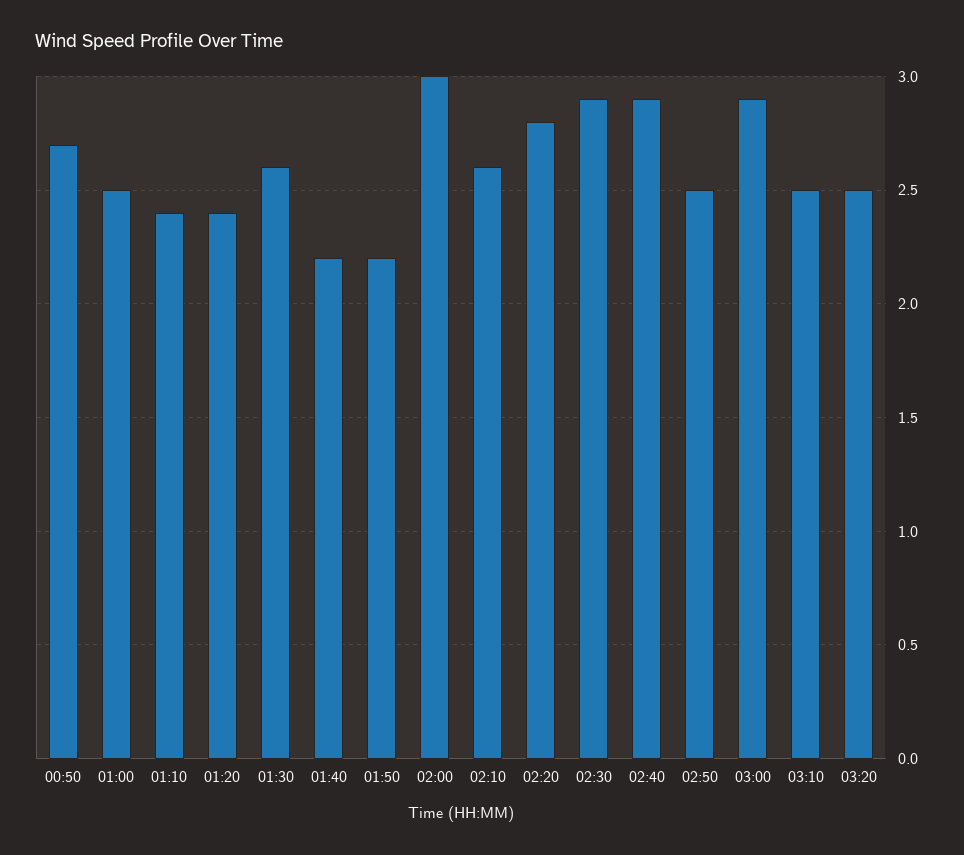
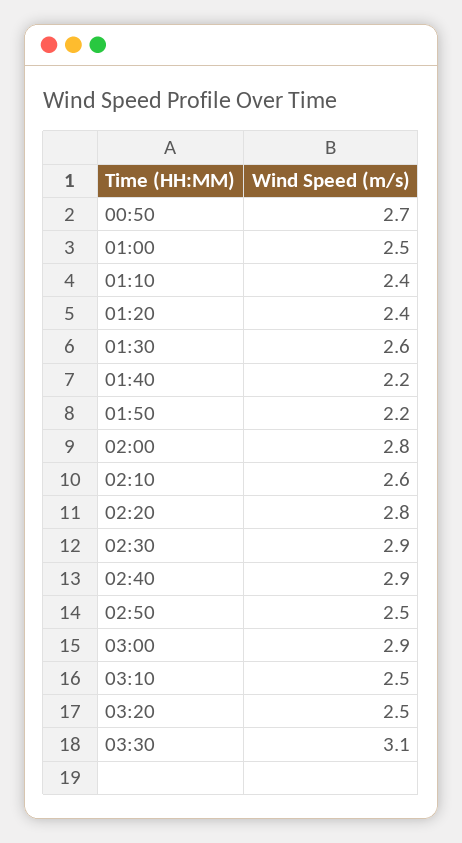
02:00: 3 -> 2.8
03:30: none -> 3.1

